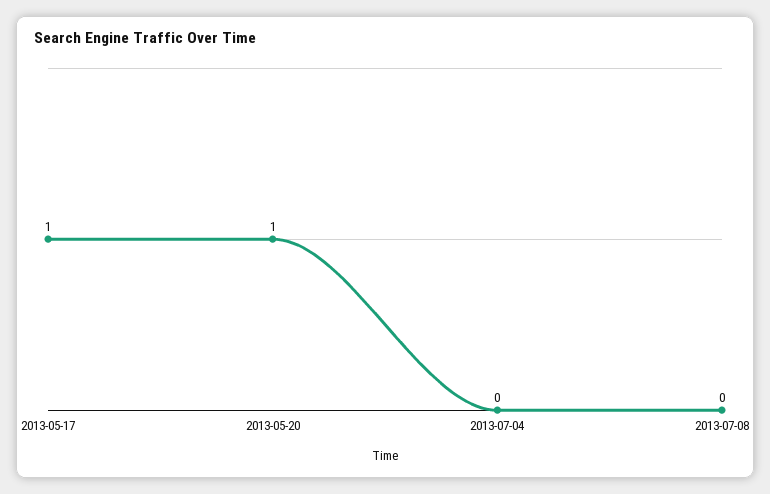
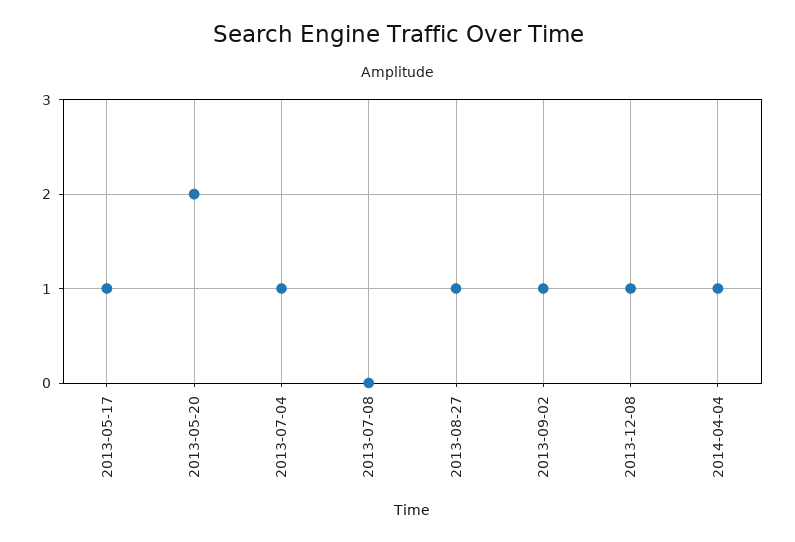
2013-05-20: 1 -> 2
2013-07-04: 0 -> 1
2013-08-27: none -> 1
2013-09-02: none -> 1
2013-12-08: none -> 1
2014-04-04: none -> 1

